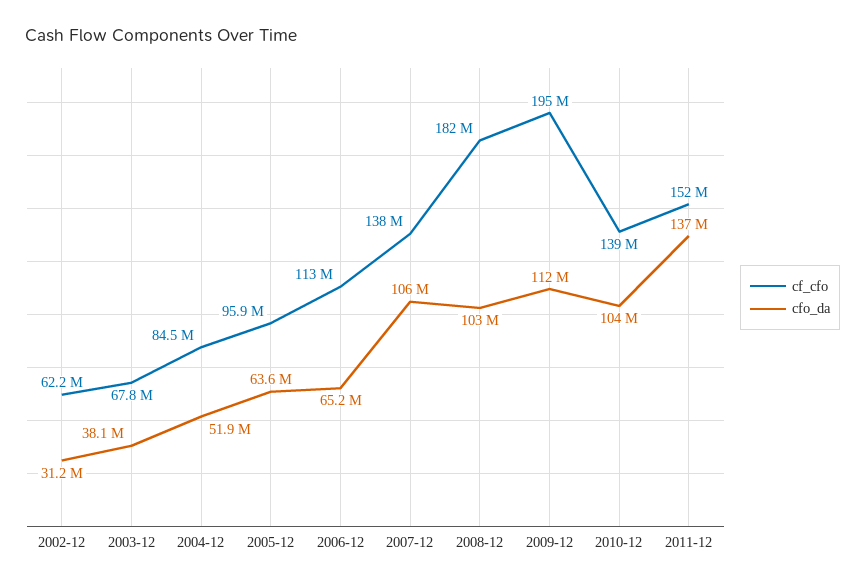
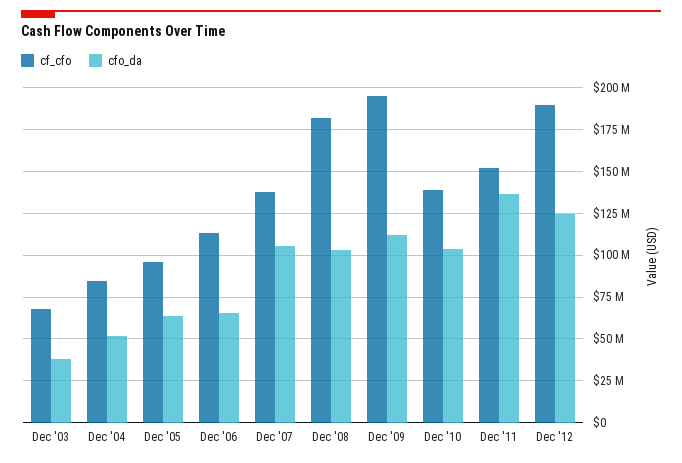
cf_cfo, 2002-12: 62200000 -> none
cfo_da, 2002-12: 31200000 -> none
cf_cfo, Dec '12: none -> 190000000
cfo_da, Dec '12: none -> 125000000

